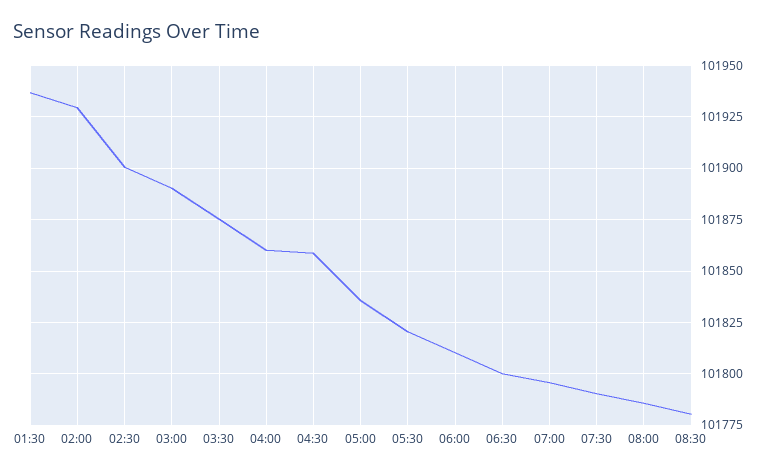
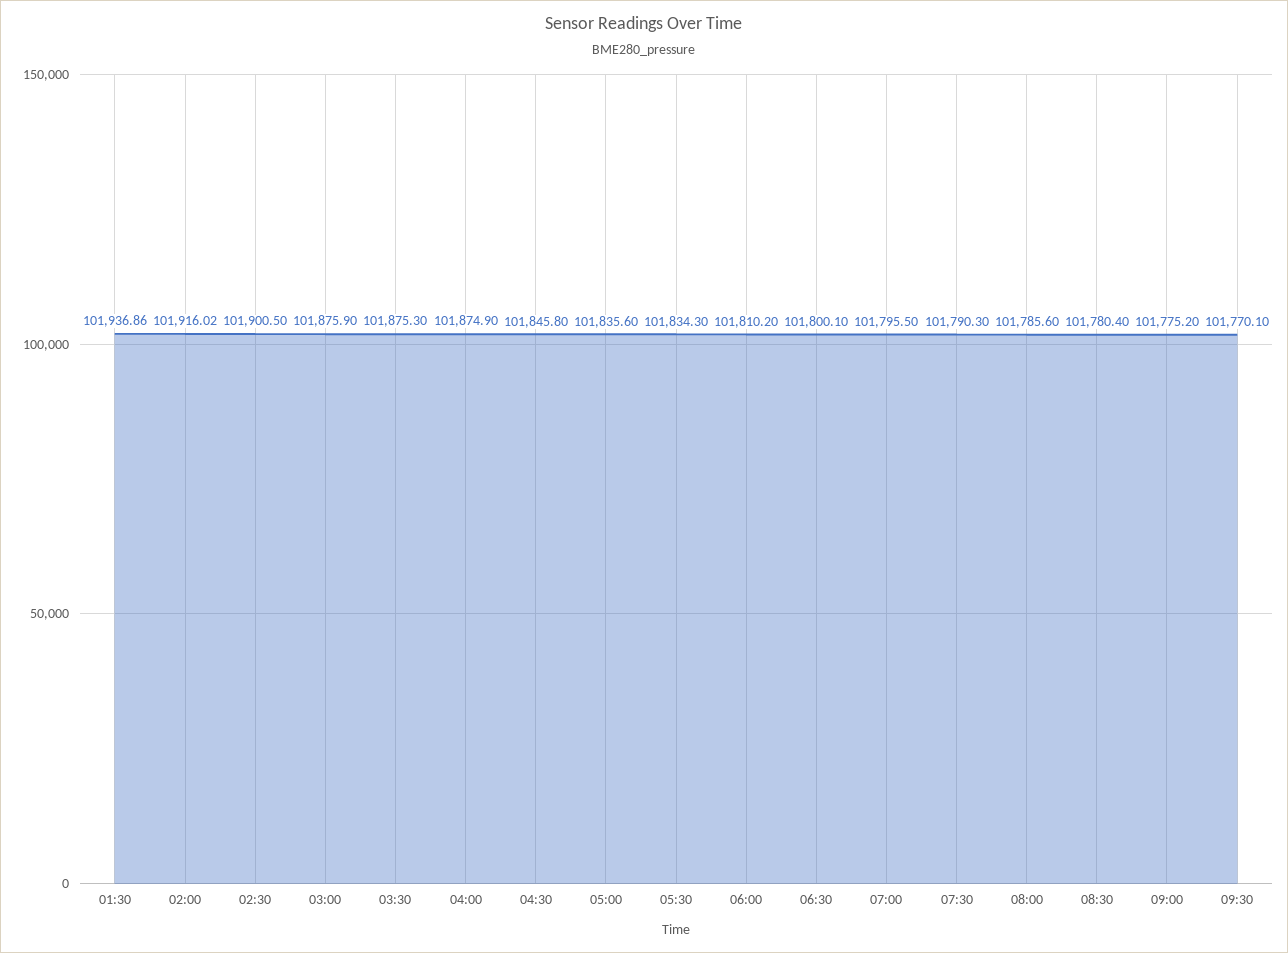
02:00: 101930 -> 101916.02
03:00: 101890 -> 101875.9
04:00: 101860 -> 101874.9
04:30: 101860 -> 101845.8
05:30: 101820 -> 101834.3
09:00: none -> 101775.2
09:30: none -> 101770.1

